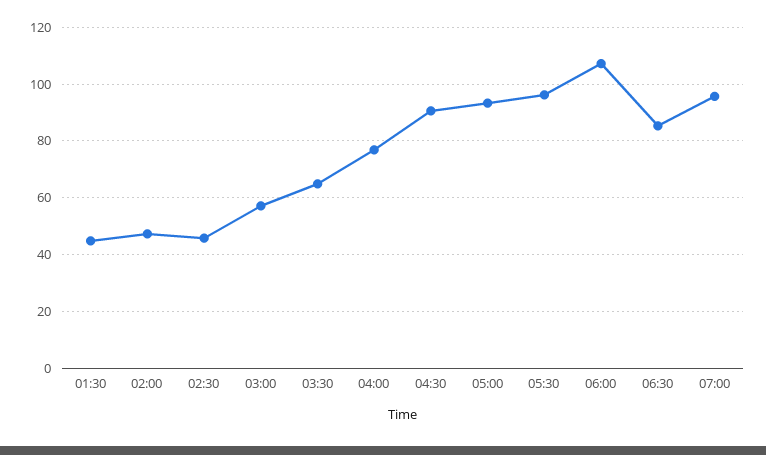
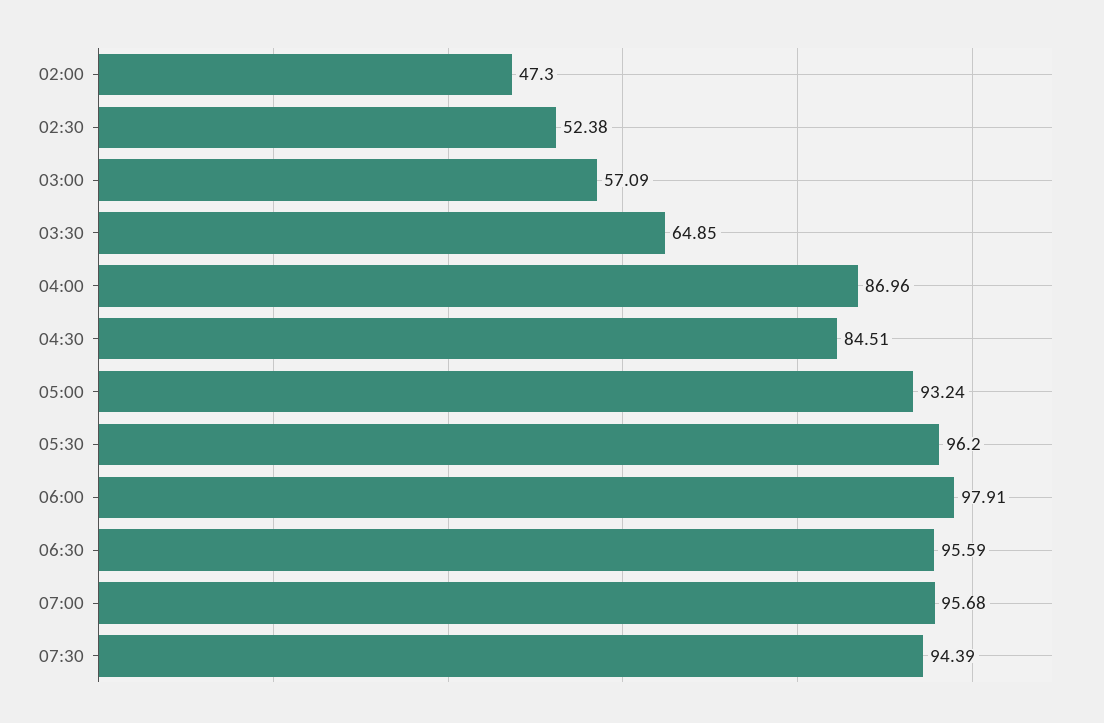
01:30: 45 -> none
02:30: 45 -> 52.38
04:00: 77.5 -> 86.96
04:30: 90 -> 84.51
06:00: 107.5 -> 97.91
06:30: 85 -> 95.59
07:30: none -> 94.39

